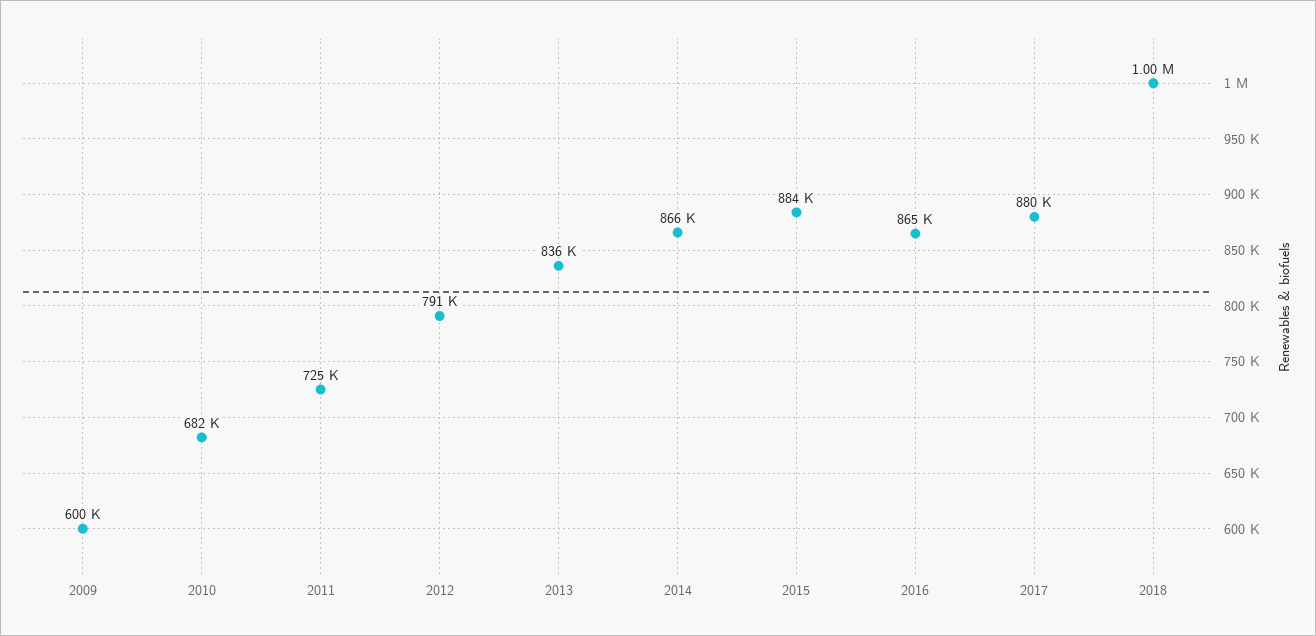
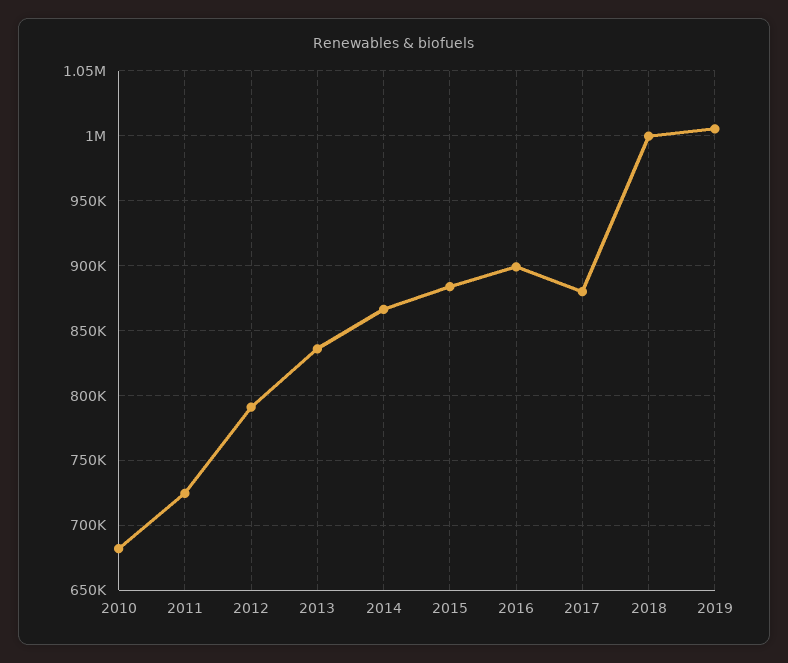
2009: 600000 -> none
2016: 865000 -> 900000
2019: none -> 1005000

